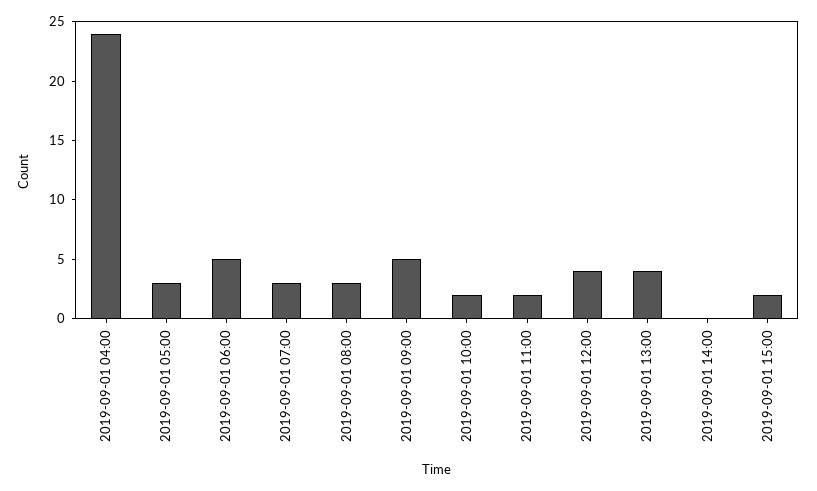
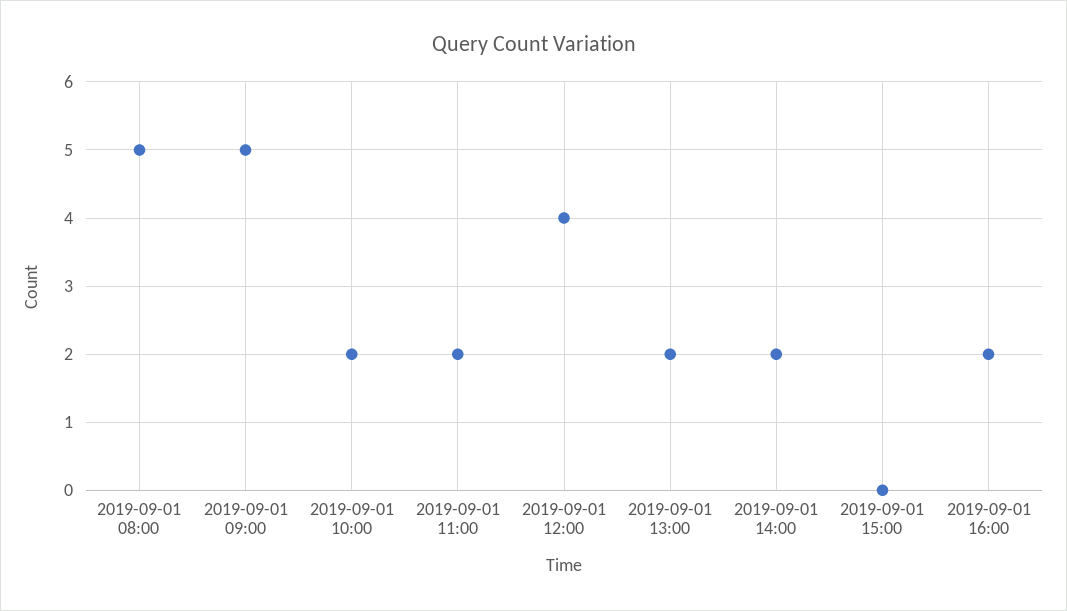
2019-09-01 04:00: 24 -> none
2019-09-01 05:00: 3 -> none
2019-09-01 06:00: 5 -> none
2019-09-01 07:00: 3 -> none
2019-09-01 08:00: 3 -> 5
2019-09-01 13:00: 4 -> 2
2019-09-01 14:00: 0 -> 2
2019-09-01 15:00: 2 -> 0
2019-09-01 16:00: none -> 2

